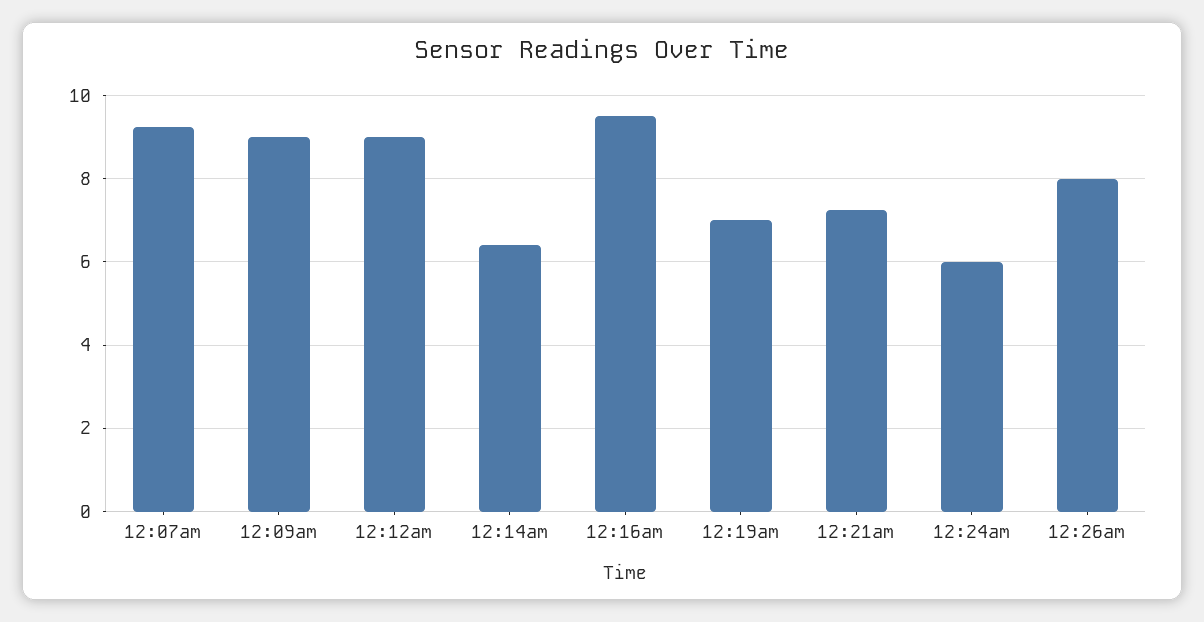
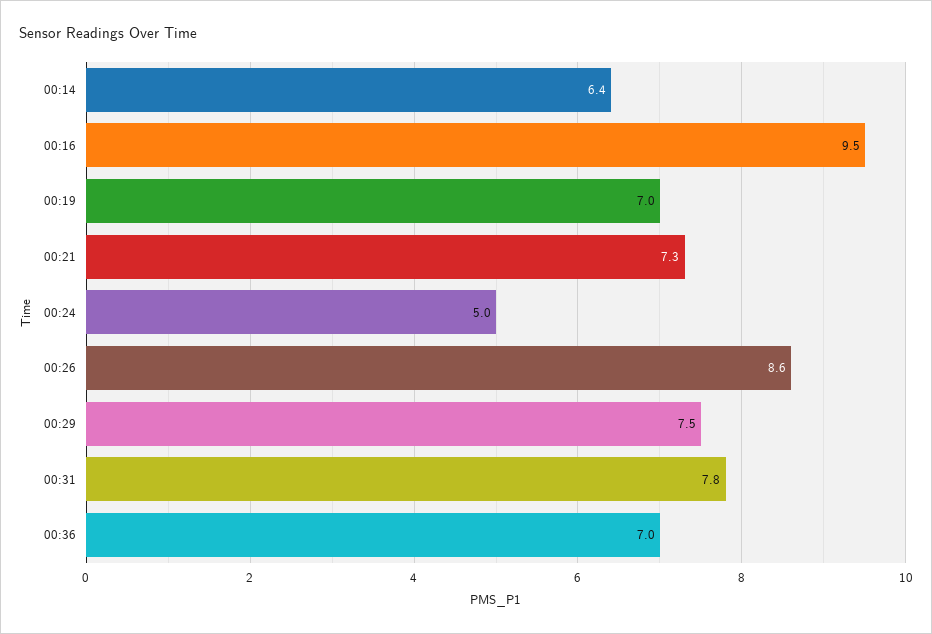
12:07am: 9.2 -> none
12:09am: 9 -> none
12:12am: 9 -> none
12:24am: 6 -> 5
12:26am: 8 -> 8.6
00:29: none -> 7.5
00:31: none -> 7.8
00:36: none -> 7

